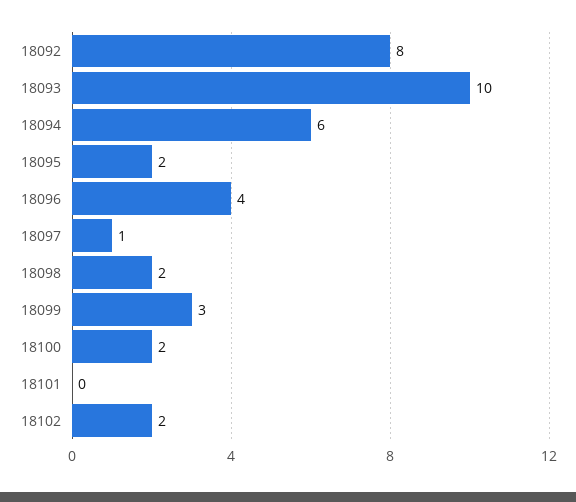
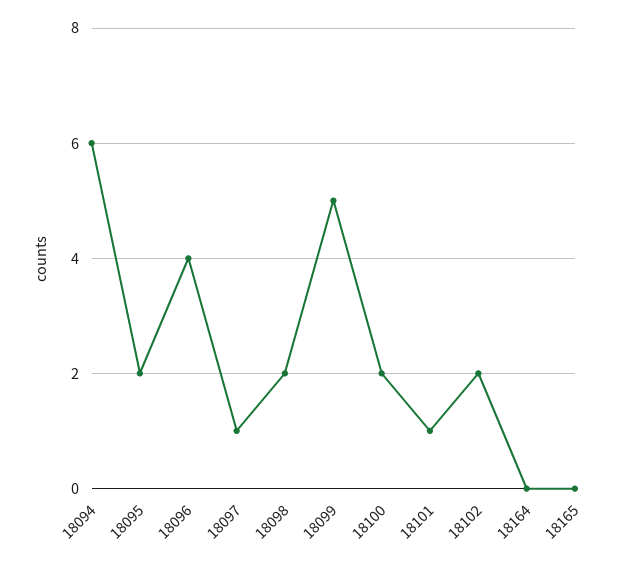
18092: 8 -> none
18093: 10 -> none
18099: 3 -> 5
18101: 0 -> 1
18164: none -> 0
18165: none -> 0

